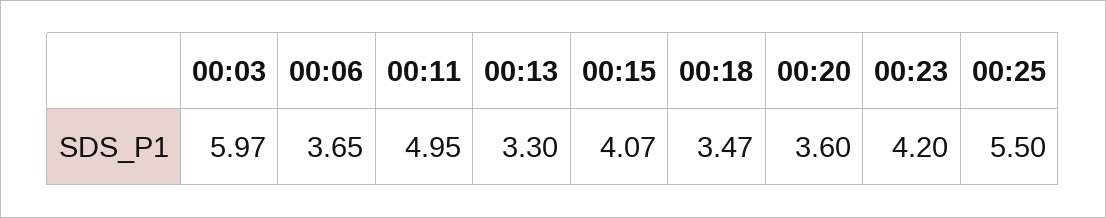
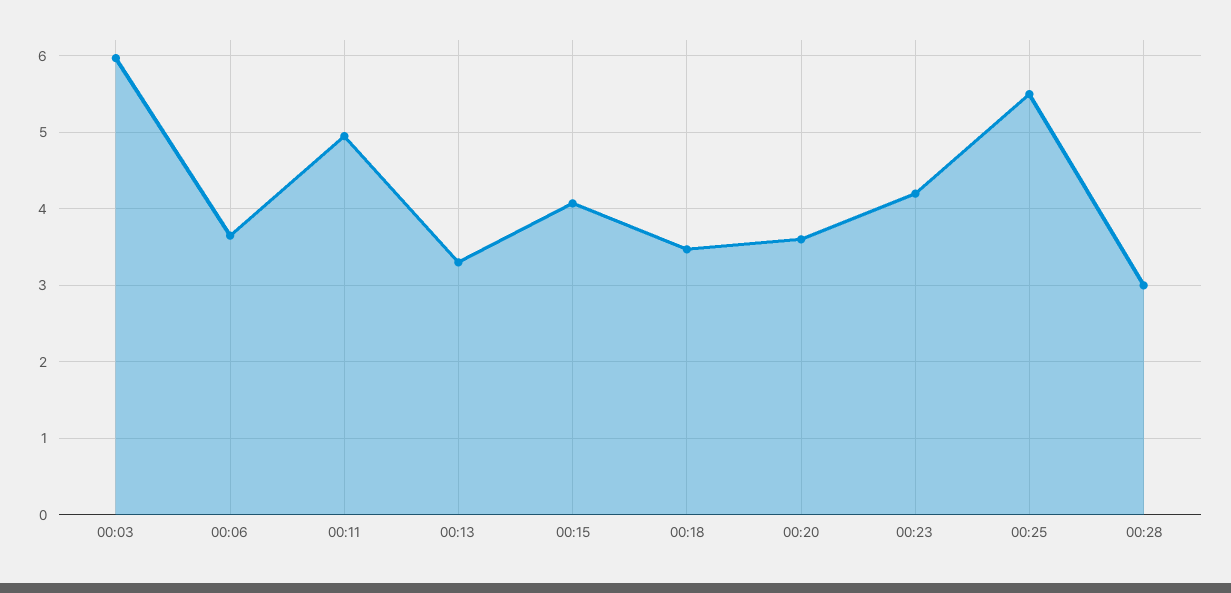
00:28: none -> 3

